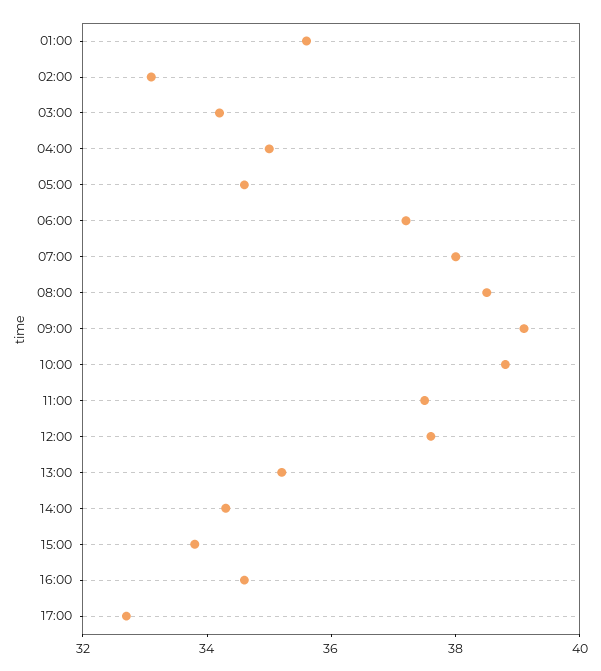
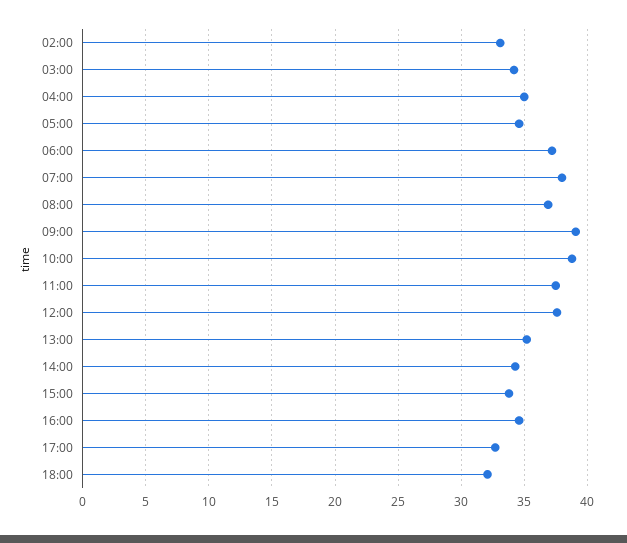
01:00: 35.5 -> none
08:00: 38.5 -> 37
18:00: none -> 32

